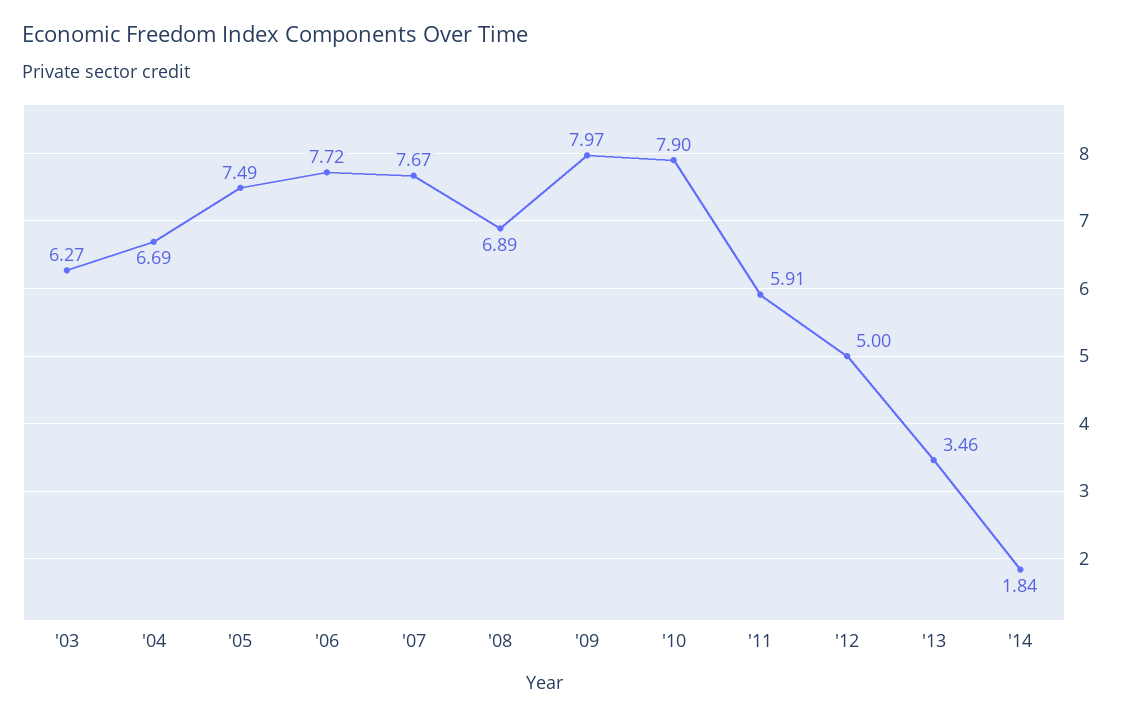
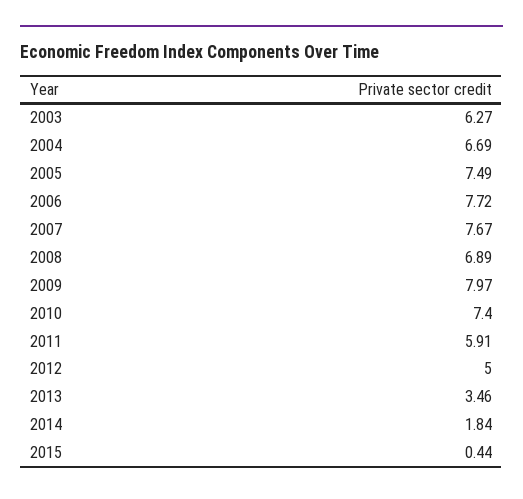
'10: 7.9 -> 7.4
2015: none -> 0.44

